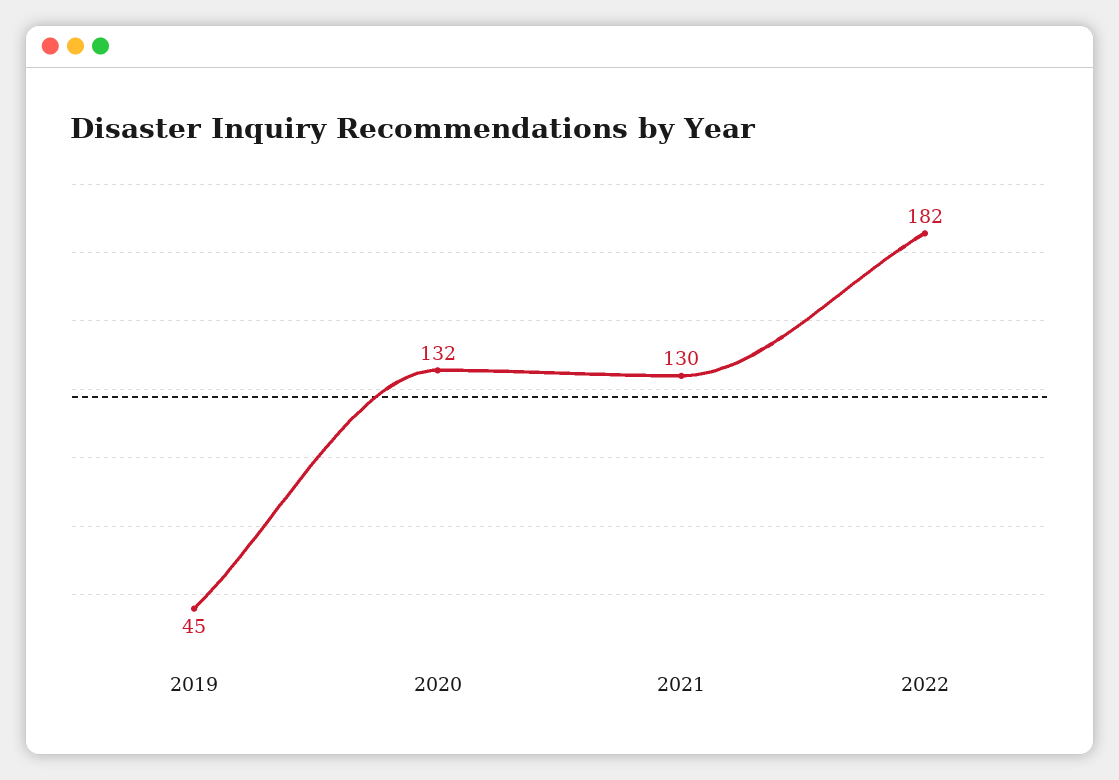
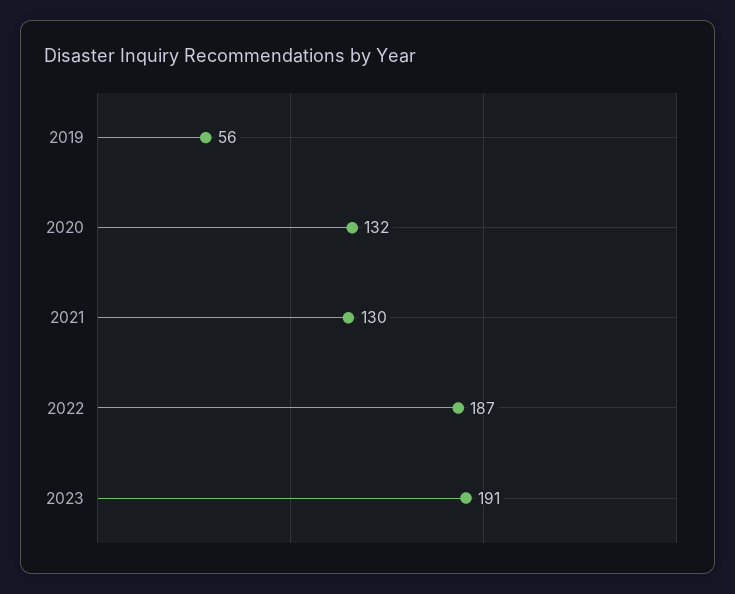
2019: 45 -> 56
2022: 182 -> 187
2023: none -> 191

